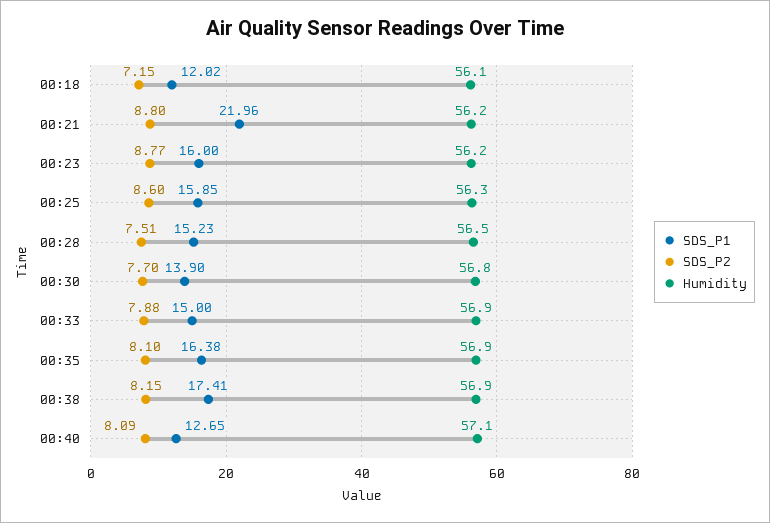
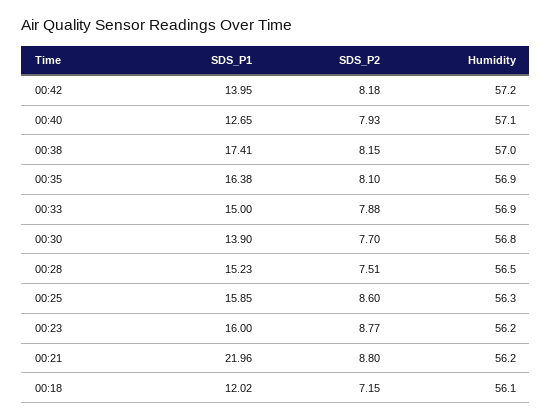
Humidity, 00:38: 56.9 -> 57
SDS_P2, 00:40: 8.09 -> 7.93
SDS_P1, 00:42: none -> 13.95
SDS_P2, 00:42: none -> 8.18
Humidity, 00:42: none -> 57.2

